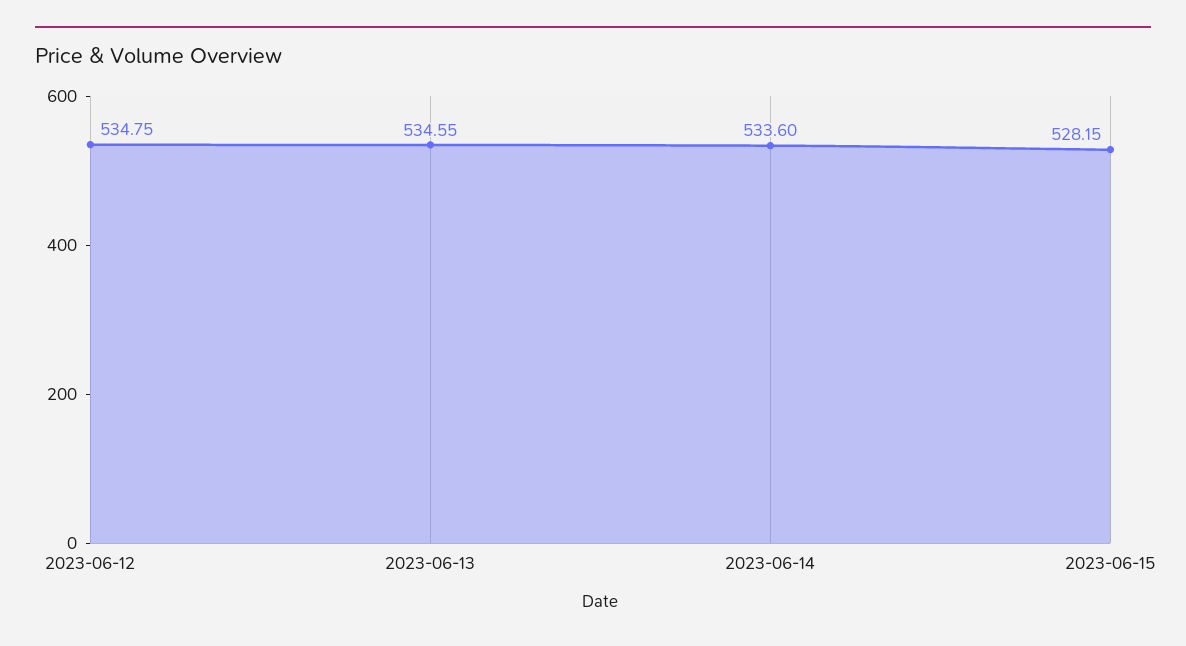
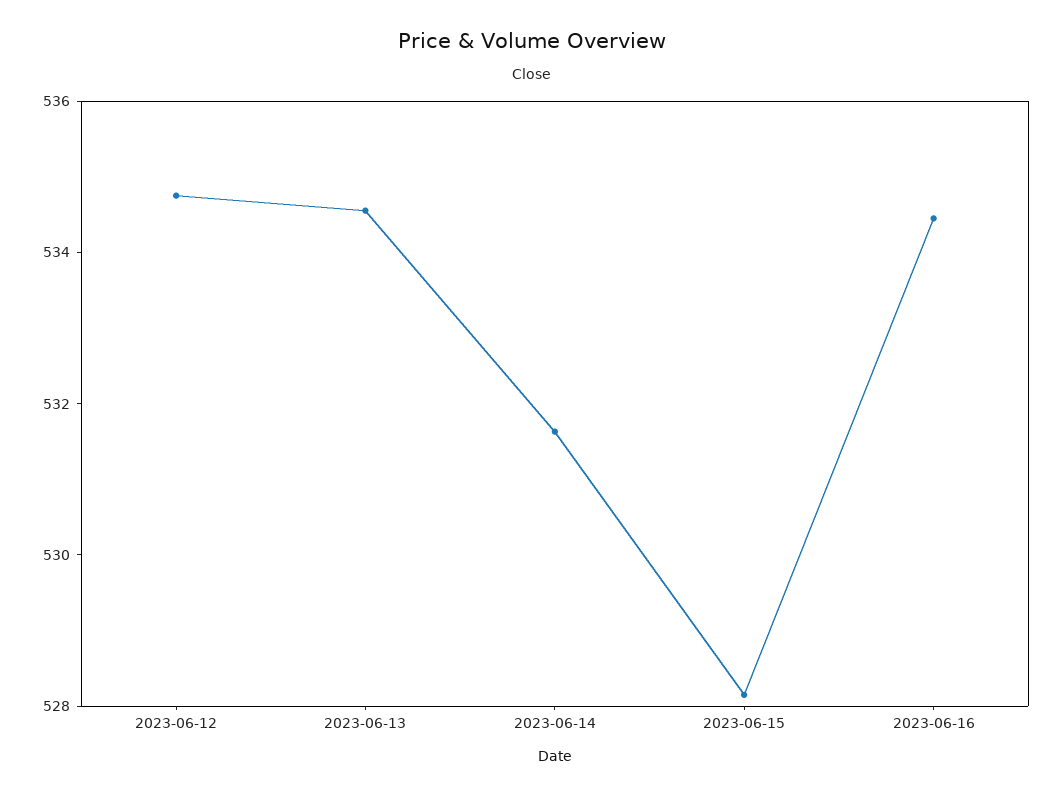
2023-06-14: 533.6 -> 531.5
2023-06-16: none -> 534.5

